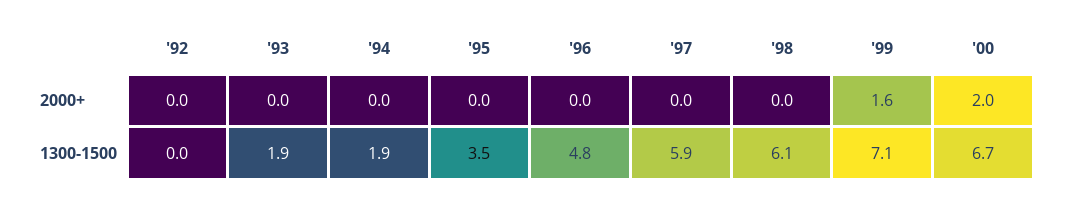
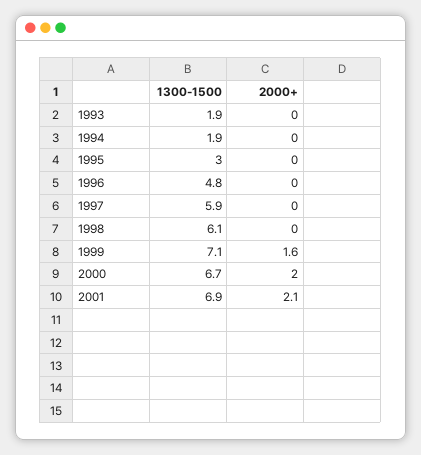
'92, 2000+: 0 -> none
'92, 1300-1500: 0 -> none
'95, 1300-1500: 3.5 -> 3
2001, 1300-1500: none -> 6.9
2001, 2000+: none -> 2.1

